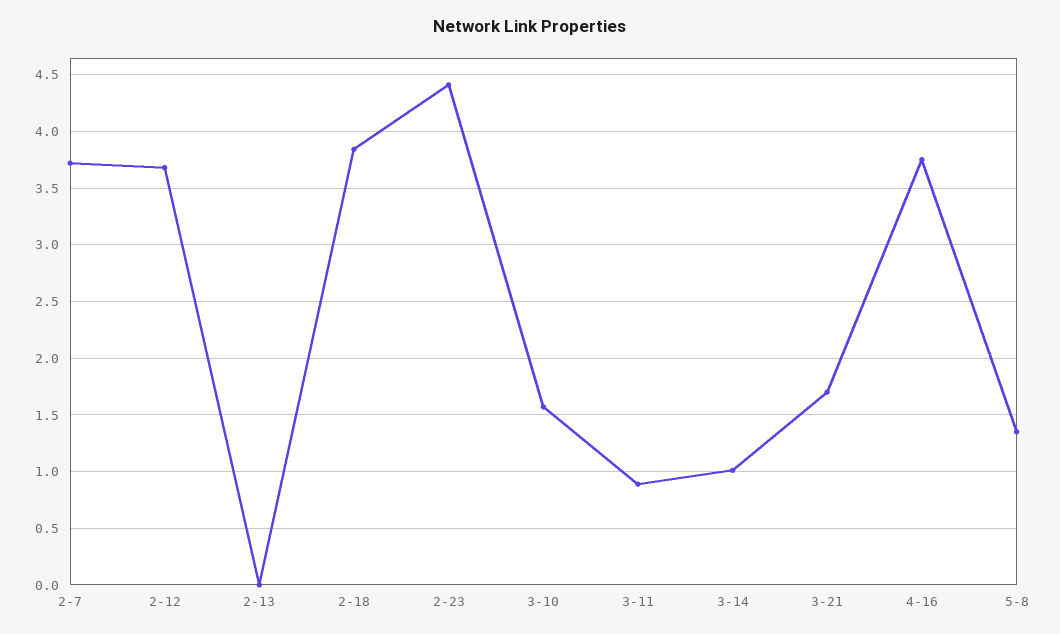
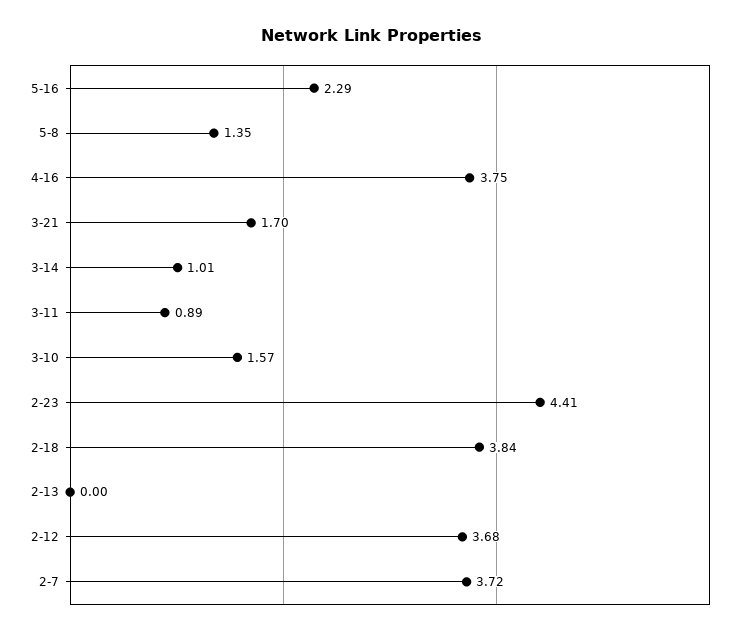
5-16: none -> 2.29

